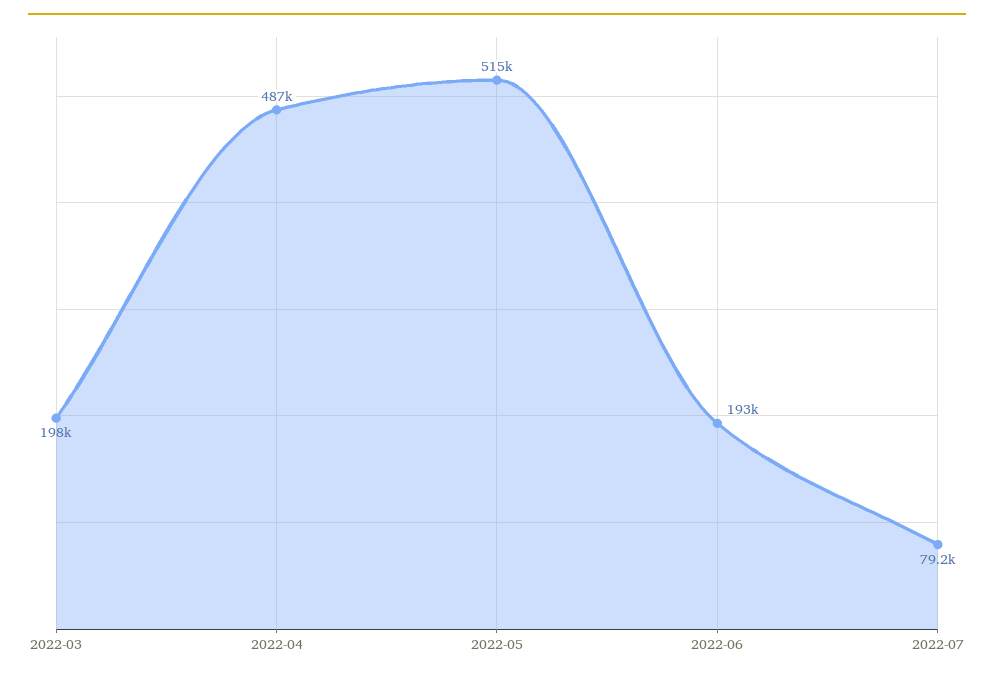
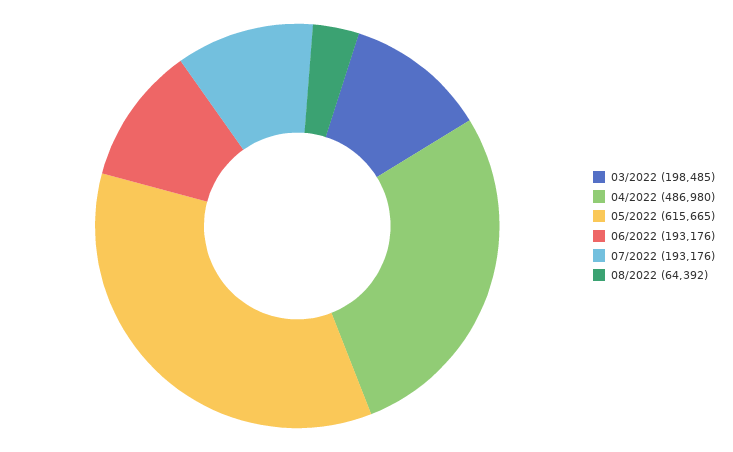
2022-05: 515000 -> 615665
2022-07: 79200 -> 193176
08/2022: none -> 64392

